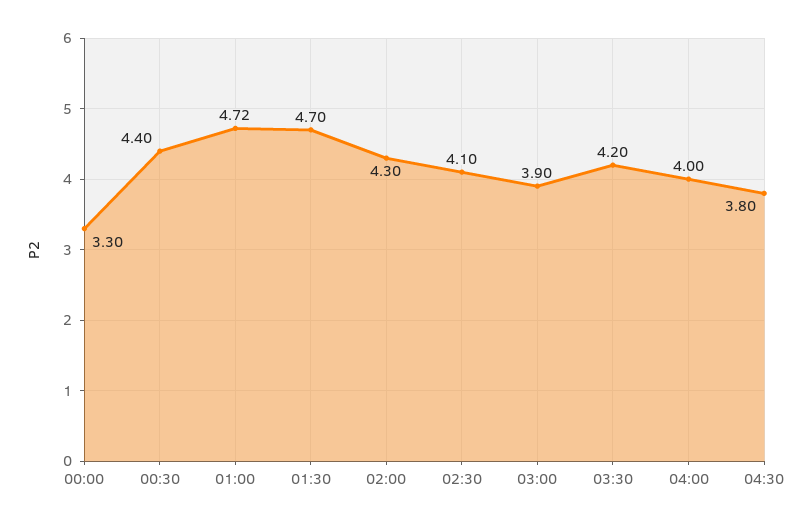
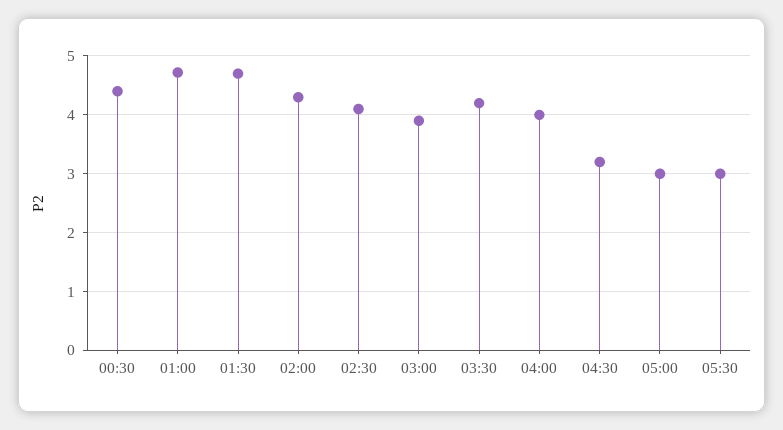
00:00: 3.3 -> none
04:30: 3.8 -> 3.2
05:00: none -> 3
05:30: none -> 3

